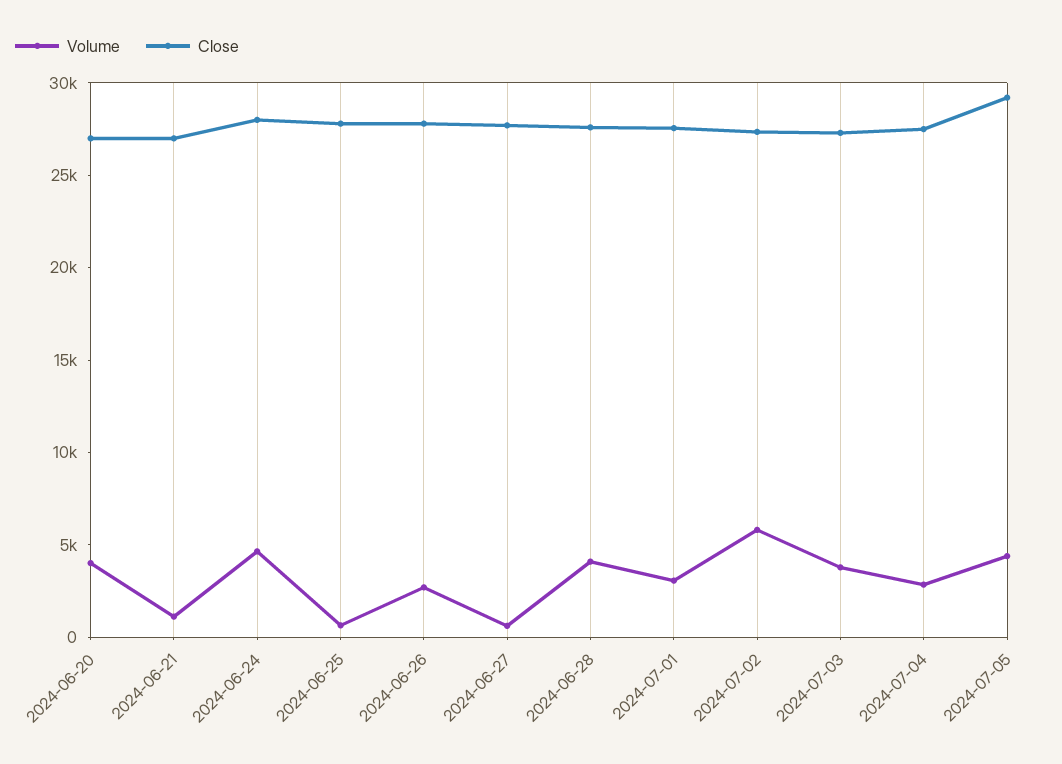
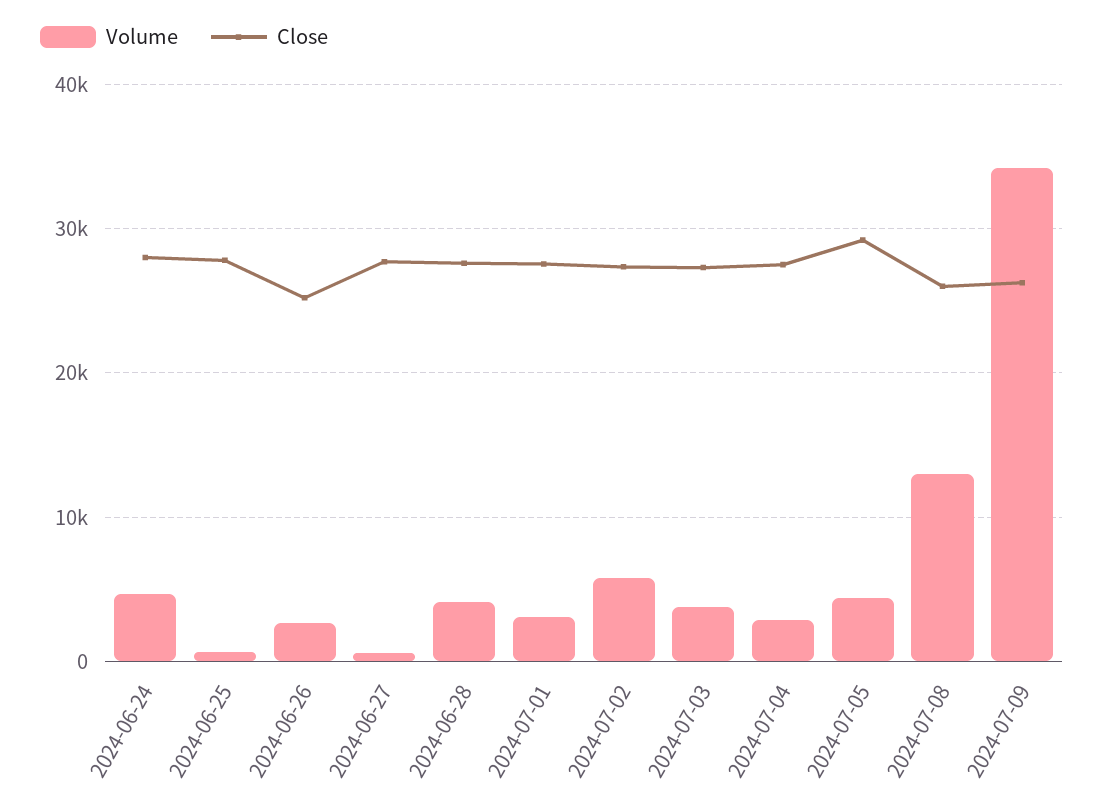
Volume, 2024-06-20: 4000 -> none
Close, 2024-06-20: 27000 -> none
Volume, 2024-06-21: 1000 -> none
Close, 2024-06-21: 27000 -> none
Close, 2024-06-26: 28000 -> 25000
Volume, 2024-07-08: none -> 13000
Close, 2024-07-08: none -> 26000
Volume, 2024-07-09: none -> 34000
Close, 2024-07-09: none -> 26000

